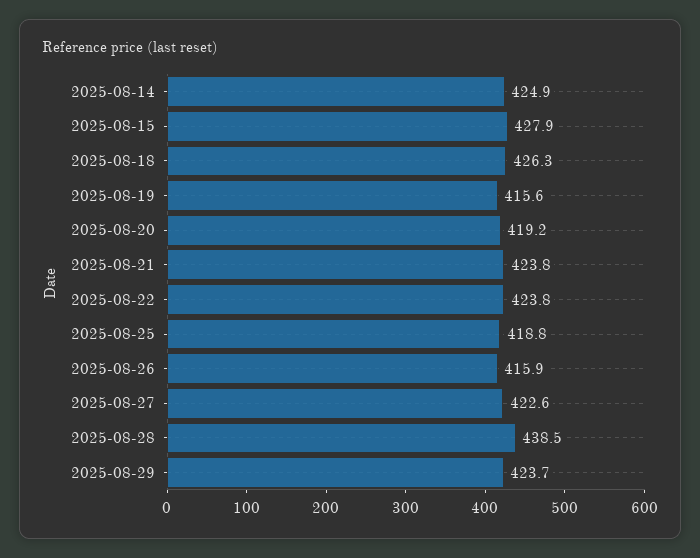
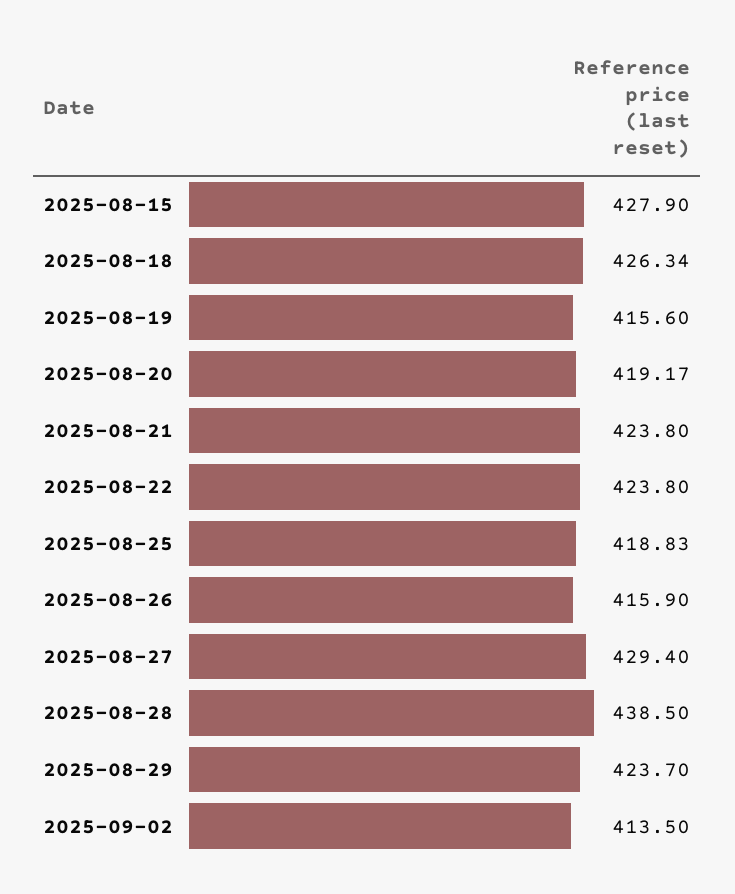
2025-08-14: 424.9 -> none
2025-08-27: 422.6 -> 429.4
2025-09-02: none -> 413.5

